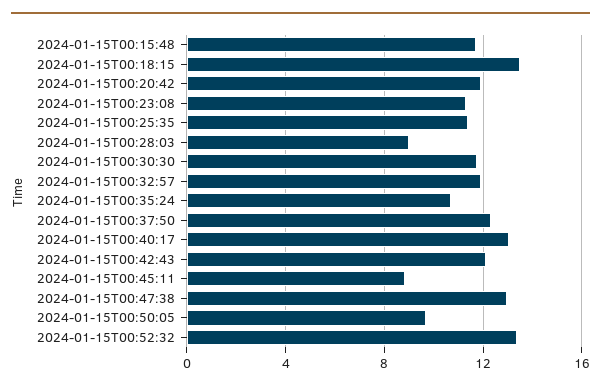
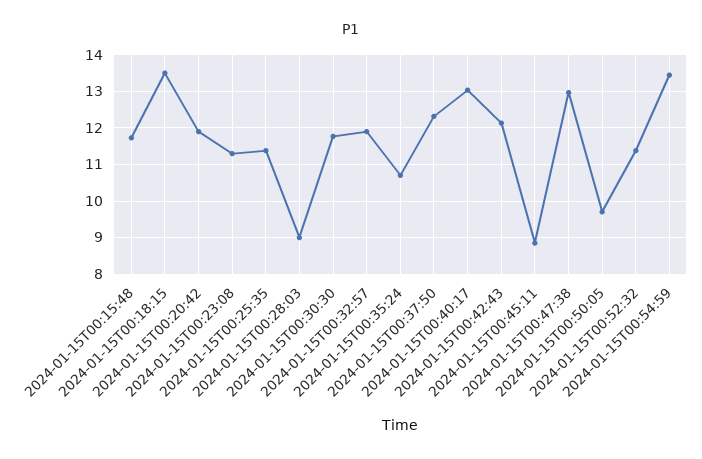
2024-01-15T00:52:32: 13.5 -> 11.4
2024-01-15T00:54:59: none -> 13.4

